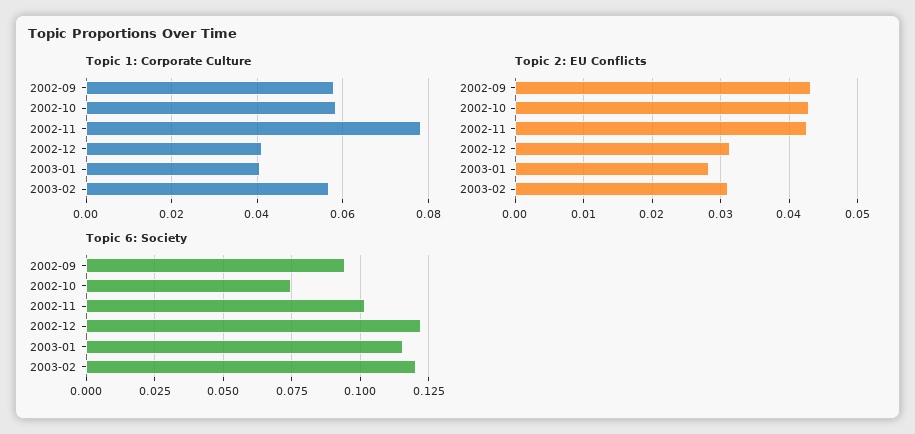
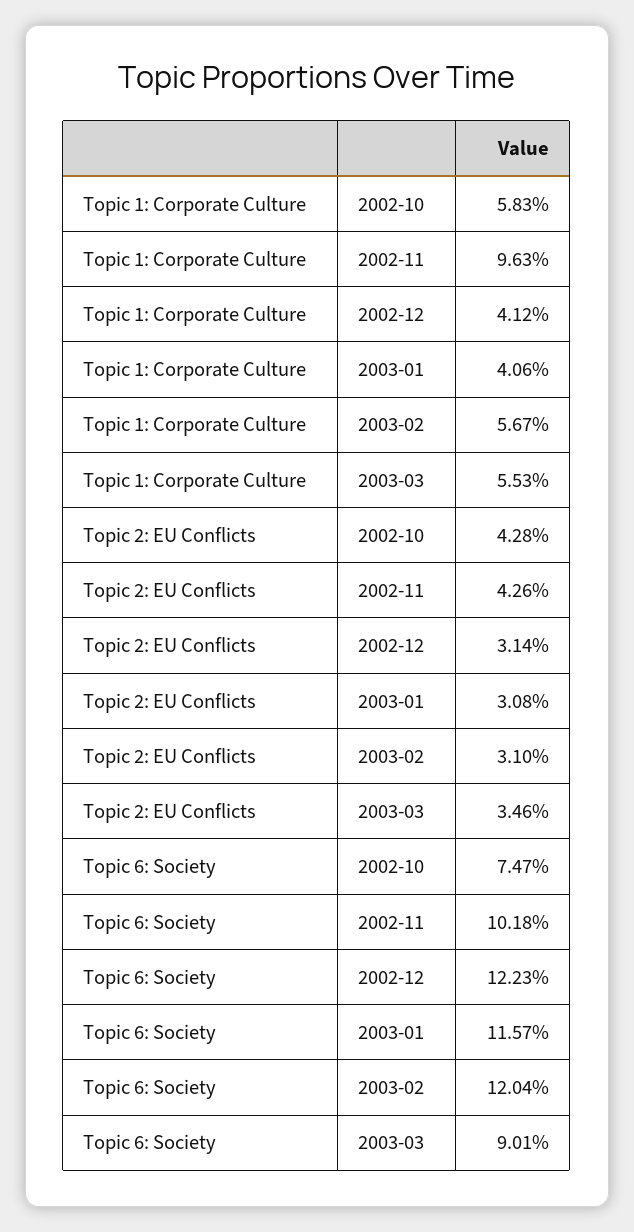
Topic 1: Corporate Culture, 2002-09: 0.058 -> none
Topic 1: Corporate Culture, 2002-11: 0.078 -> 0.0963
Topic 2: EU Conflicts, 2002-09: 0.043 -> none
Topic 2: EU Conflicts, 2003-01: 0.028 -> 0.0308
Topic 6: Society, 2002-09: 0.095 -> none
Topic 1: Corporate Culture, 2003-03: none -> 0.0553
Topic 2: EU Conflicts, 2003-03: none -> 0.0346
Topic 6: Society, 2003-03: none -> 0.0901

